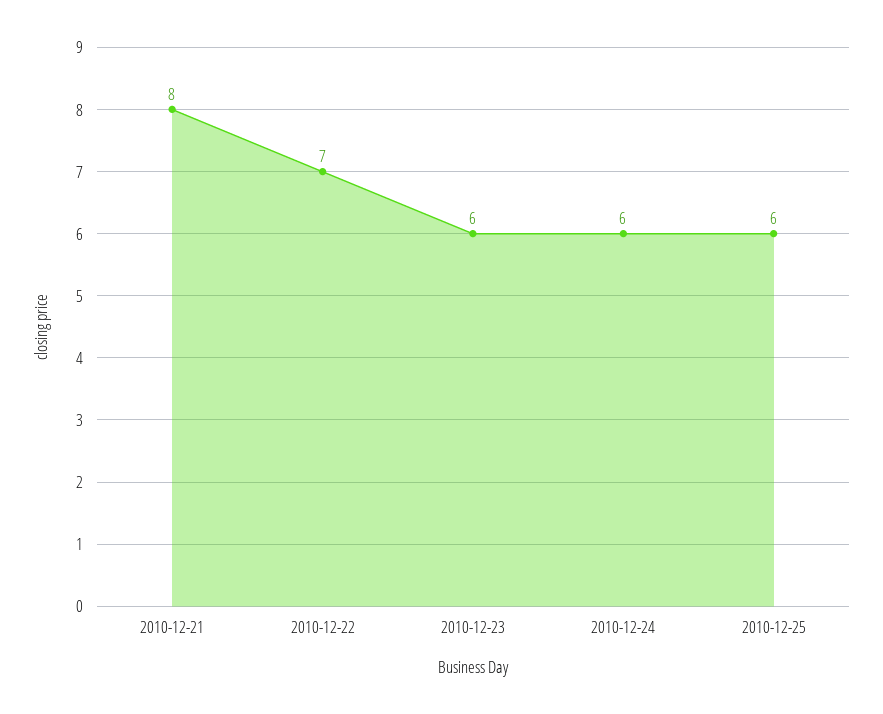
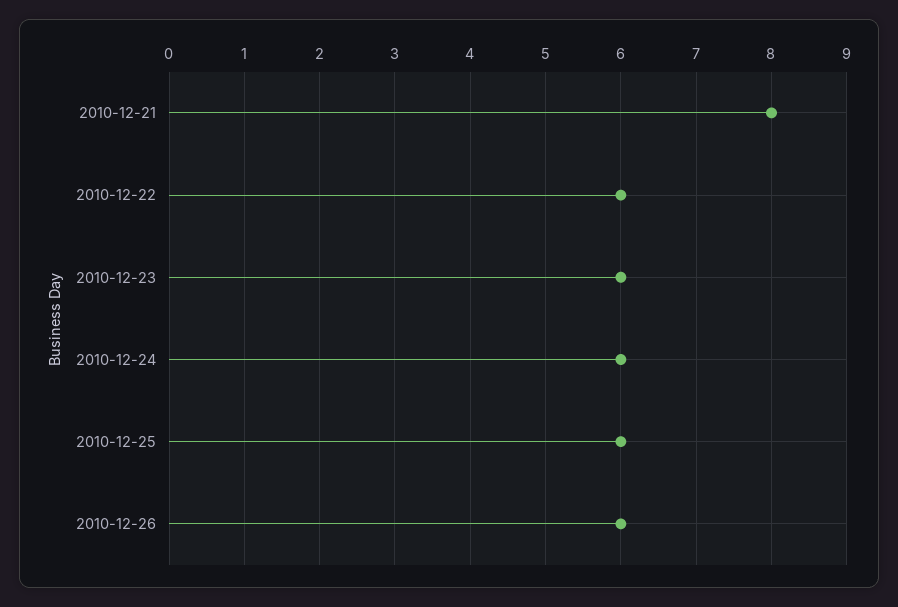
2010-12-22: 7 -> 6
2010-12-26: none -> 6

